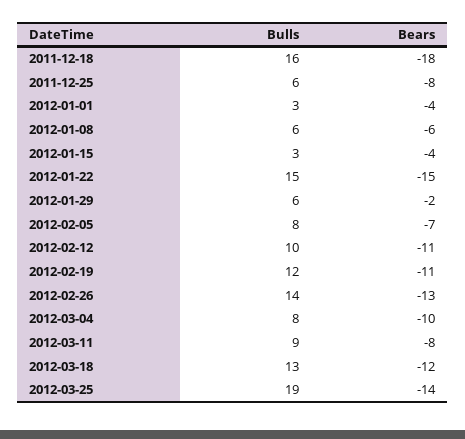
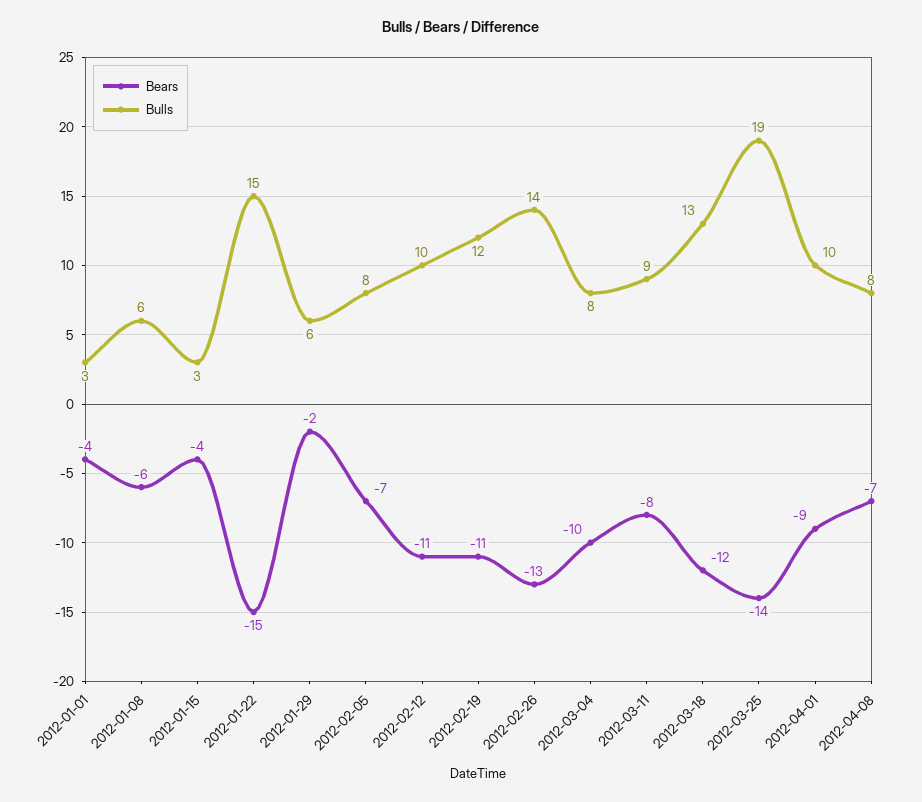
Bulls, 2011-12-18: 16 -> none
Bears, 2011-12-18: -18 -> none
Bulls, 2011-12-25: 6 -> none
Bears, 2011-12-25: -8 -> none
Bears, 2012-04-01: none -> -9
Bulls, 2012-04-01: none -> 10
Bears, 2012-04-08: none -> -7
Bulls, 2012-04-08: none -> 8

